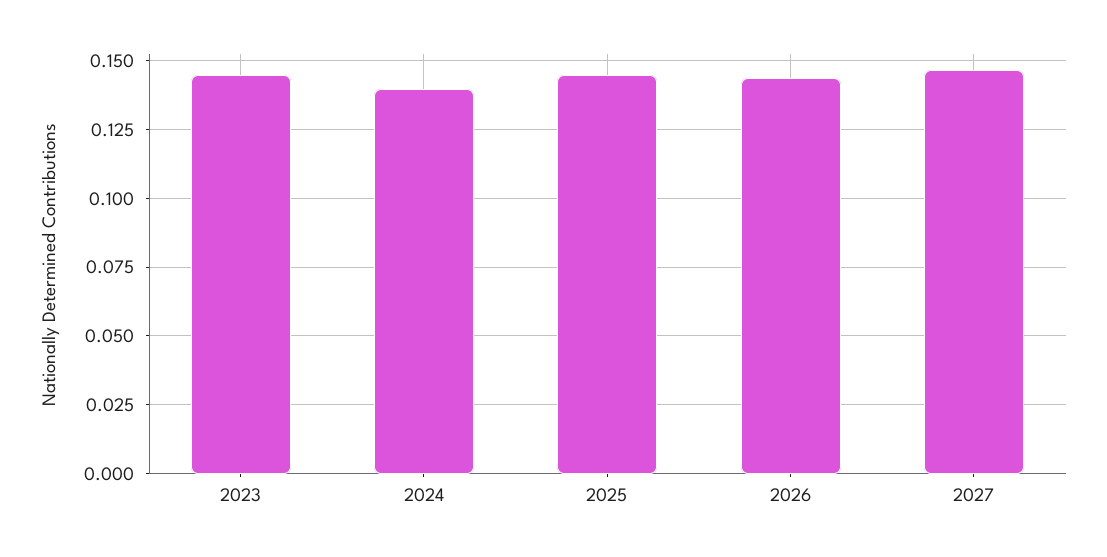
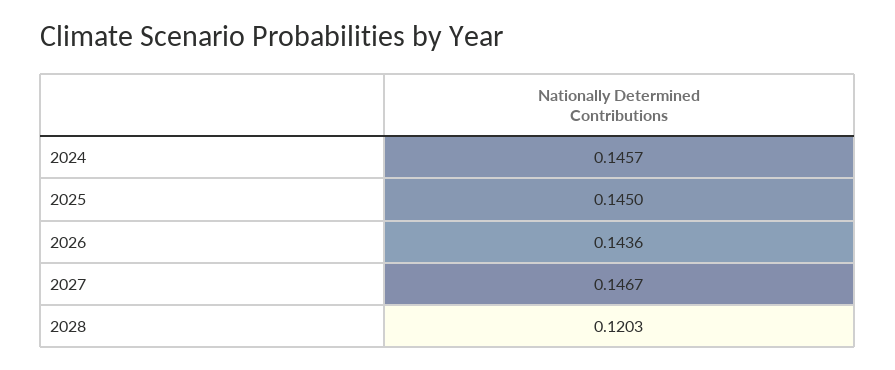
2023: 0.145 -> none
2024: 0.14 -> 0.1457
2028: none -> 0.1203

